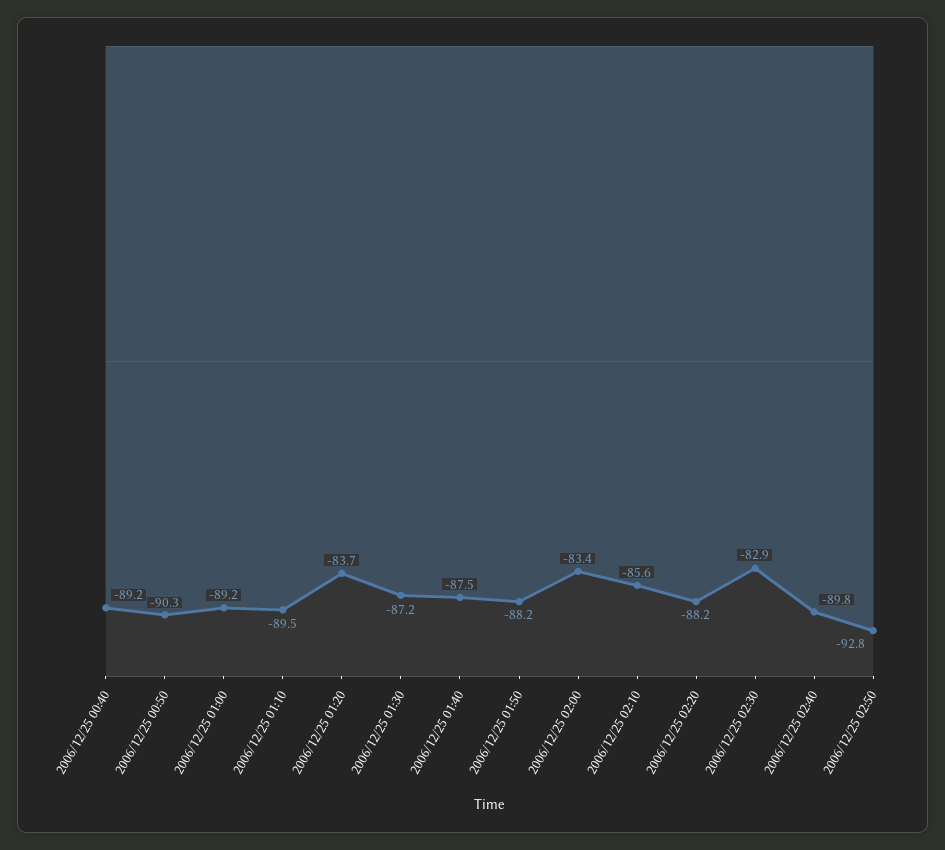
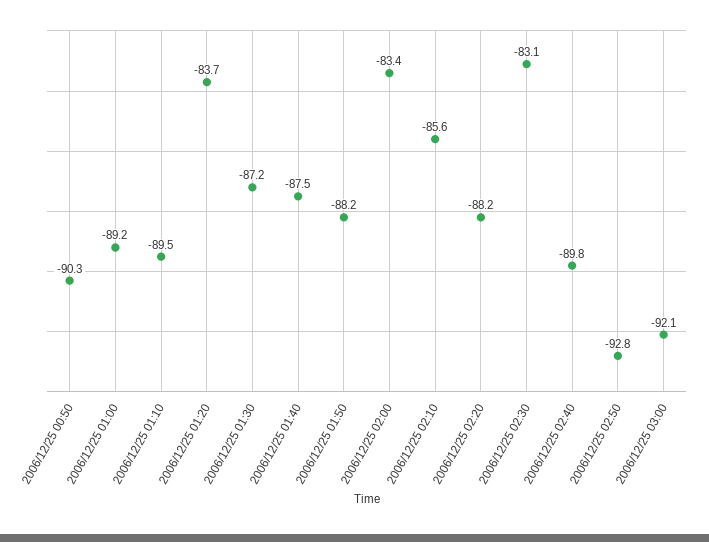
2006/12/25 00:40: -89.2 -> none
2006/12/25 02:30: -82.9 -> -83.1
2006/12/25 03:00: none -> -92.1

